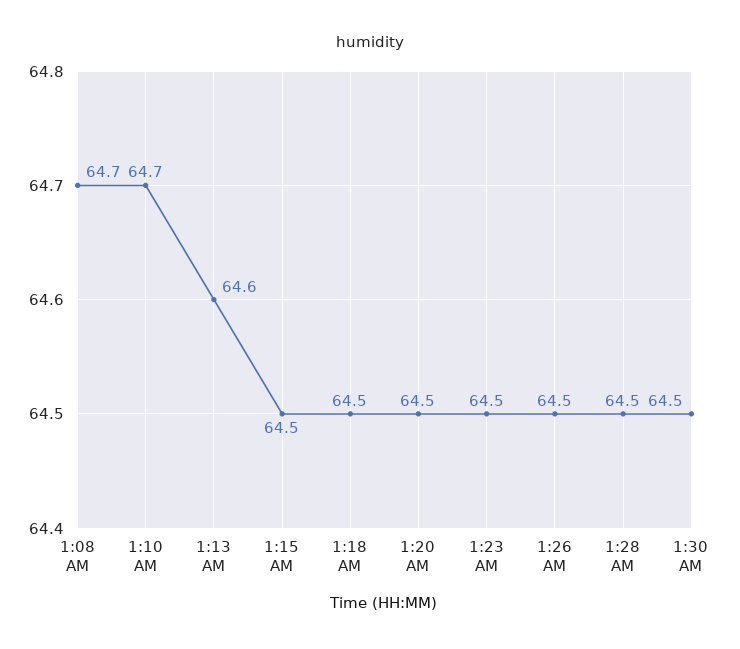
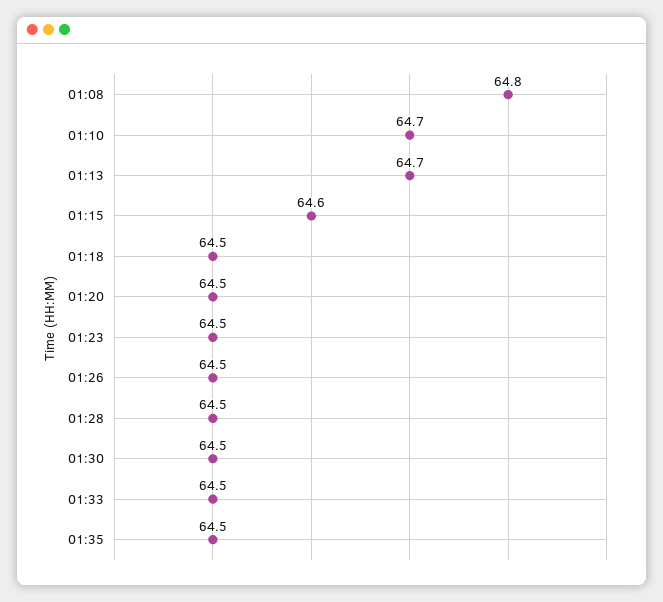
1:08 AM: 64.7 -> 64.8
1:13 AM: 64.6 -> 64.7
1:15 AM: 64.5 -> 64.6
01:33: none -> 64.5
01:35: none -> 64.5

